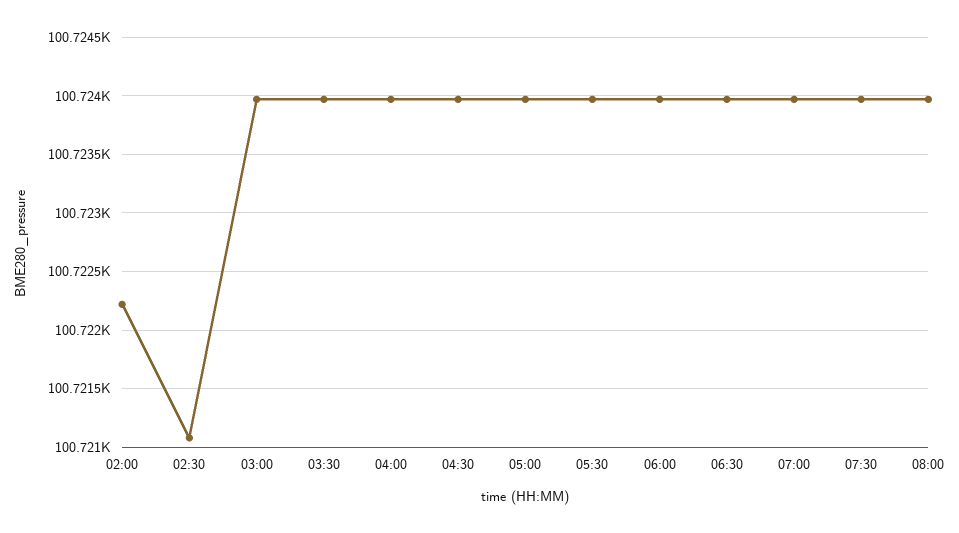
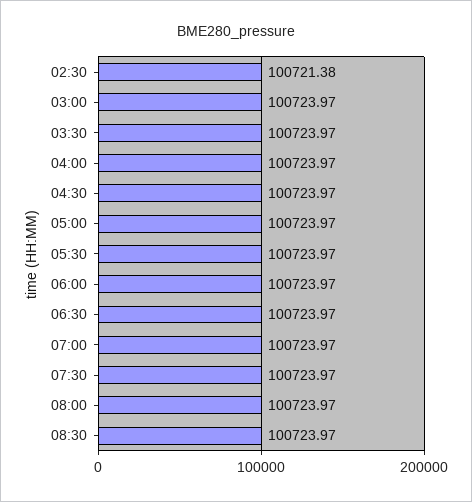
02:00: 100722.2 -> none
02:30: 100721.1 -> 100721.38
08:30: none -> 100723.97

